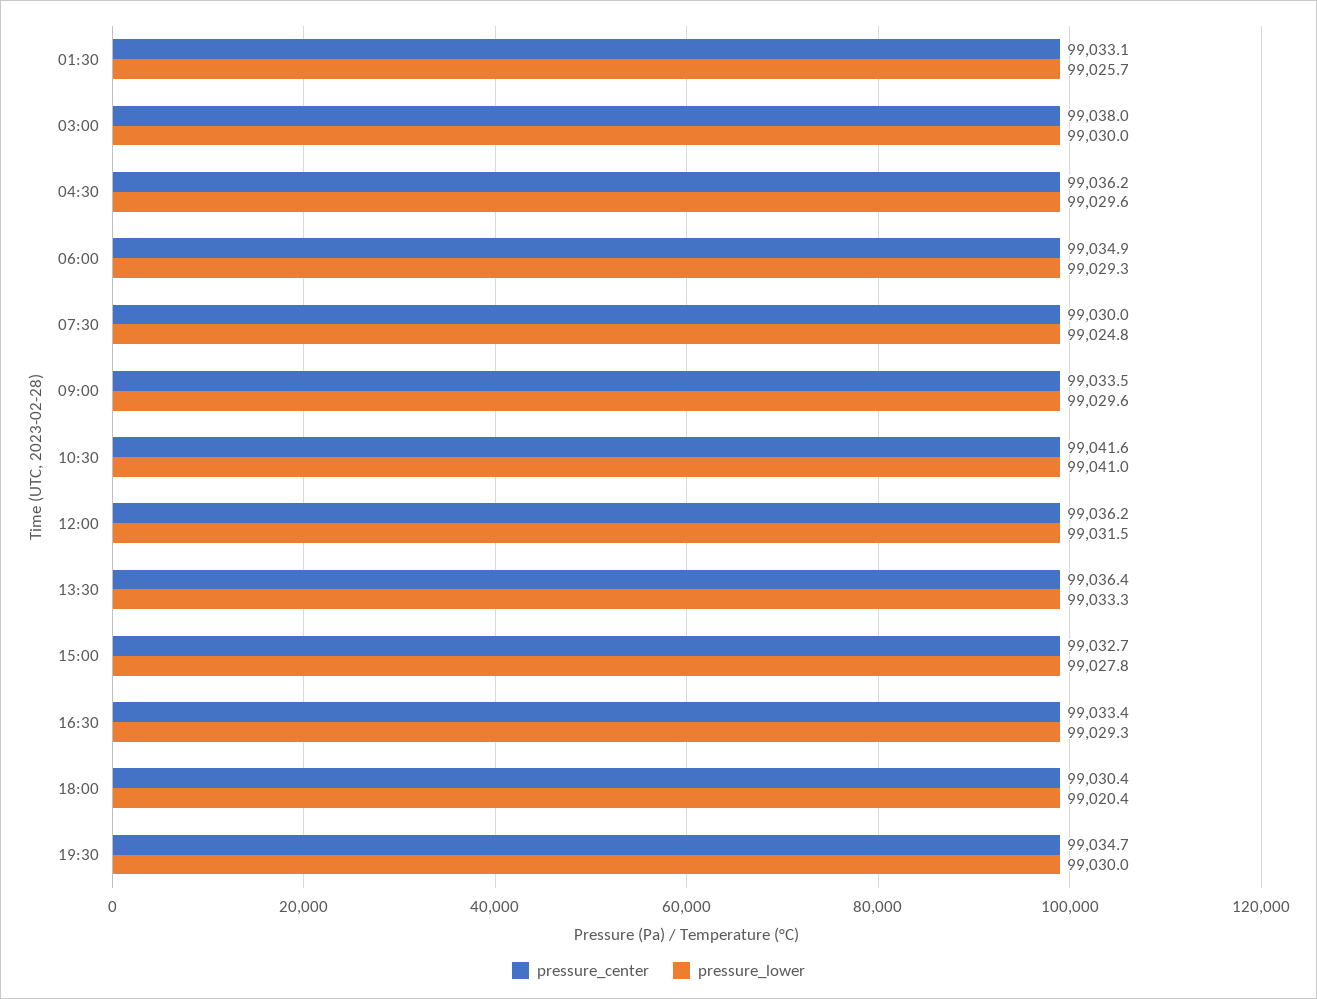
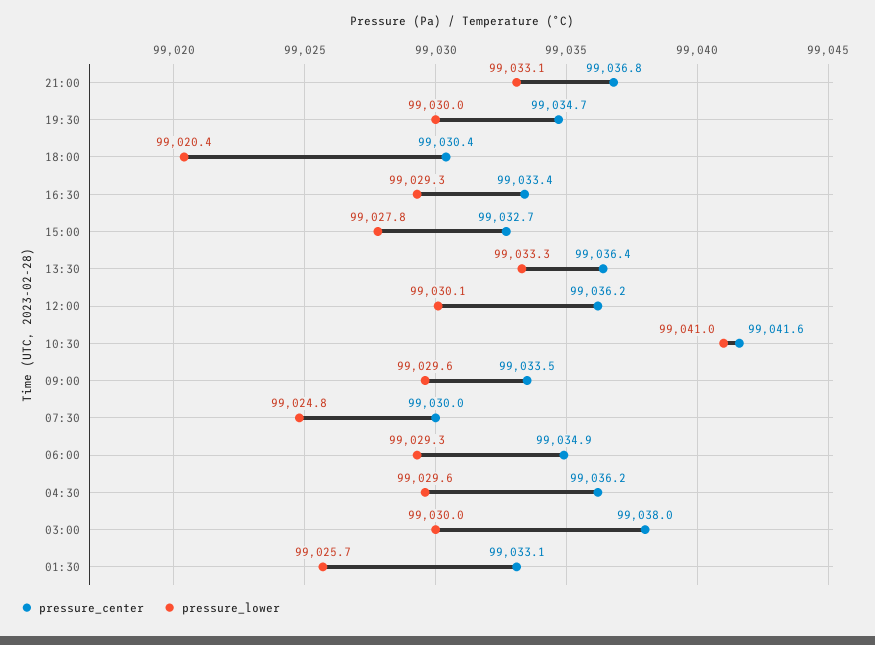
pressure_lower, 12:00: 99031.5 -> 99030.1
pressure_center, 21:00: none -> 99036.8
pressure_lower, 21:00: none -> 99033.1

